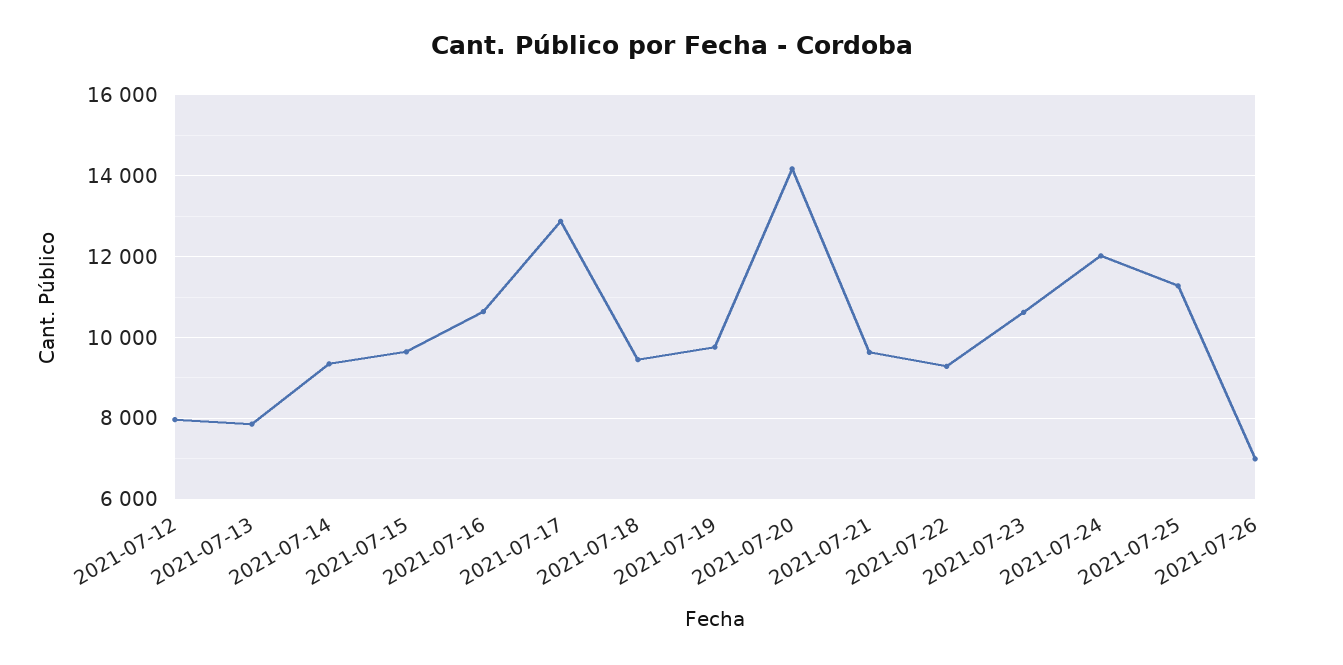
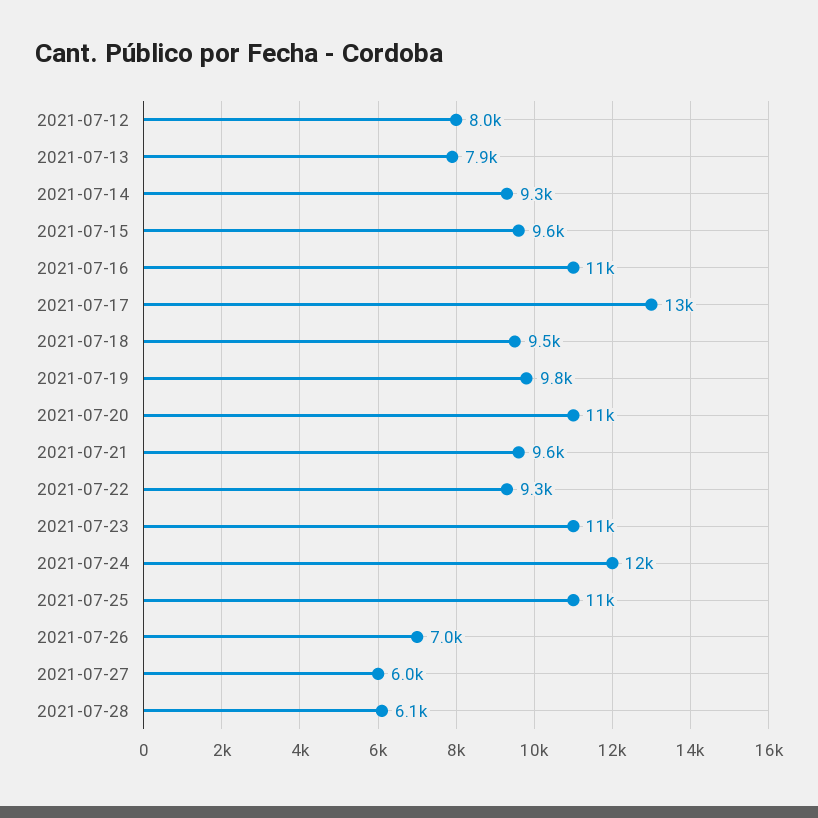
2021-07-20: 14200 -> 11000
2021-07-27: none -> 6000
2021-07-28: none -> 6100

